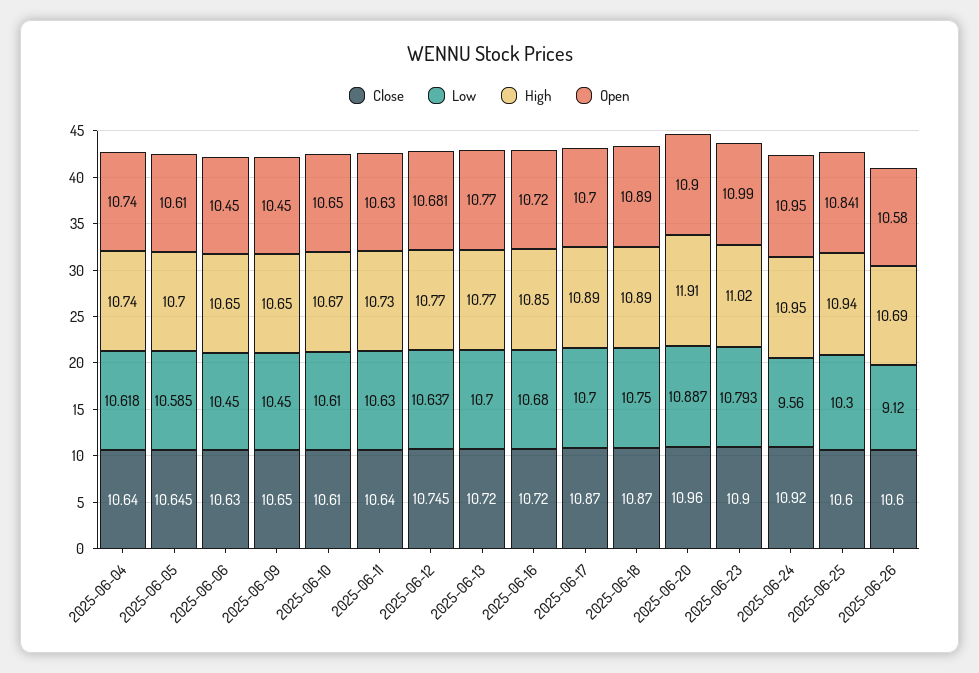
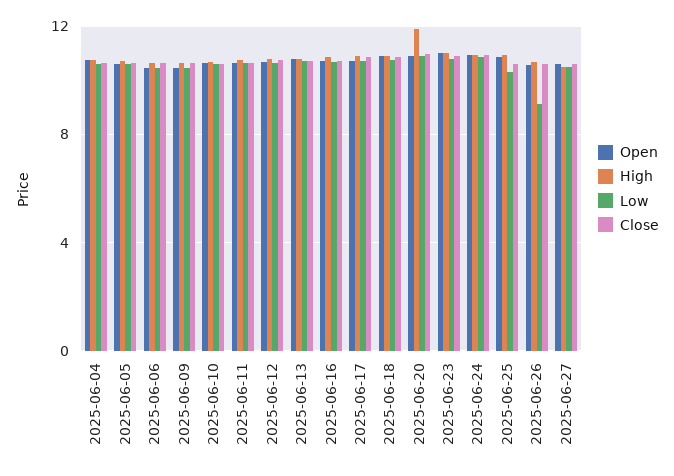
Low, 2025-06-24: 9.56 -> 11
Open, 2025-06-27: none -> 10.5
High, 2025-06-27: none -> 10.5
Low, 2025-06-27: none -> 10.5
Close, 2025-06-27: none -> 10.5

